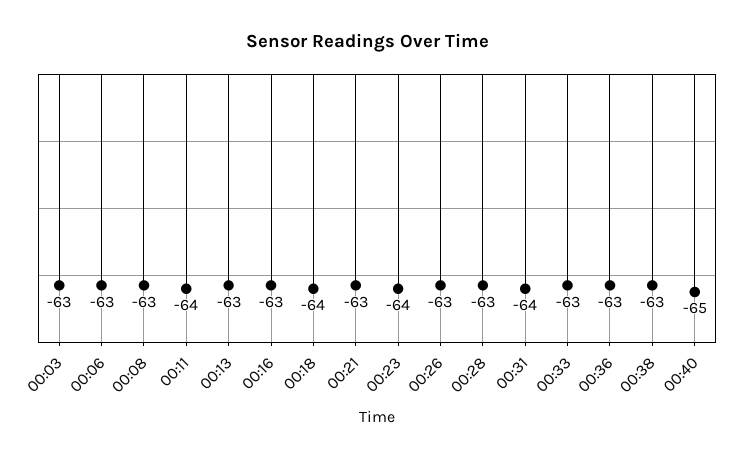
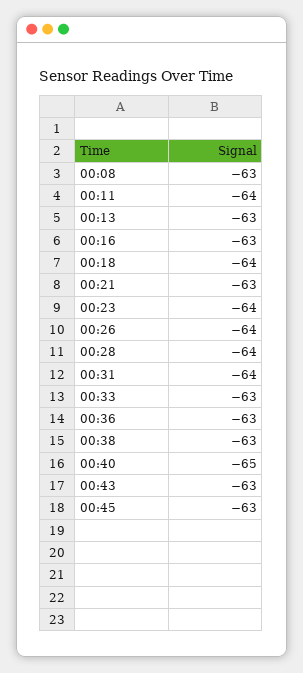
00:03: -63 -> none
00:06: -63 -> none
00:26: -63 -> -64
00:28: -63 -> -64
00:43: none -> -63
00:45: none -> -63

